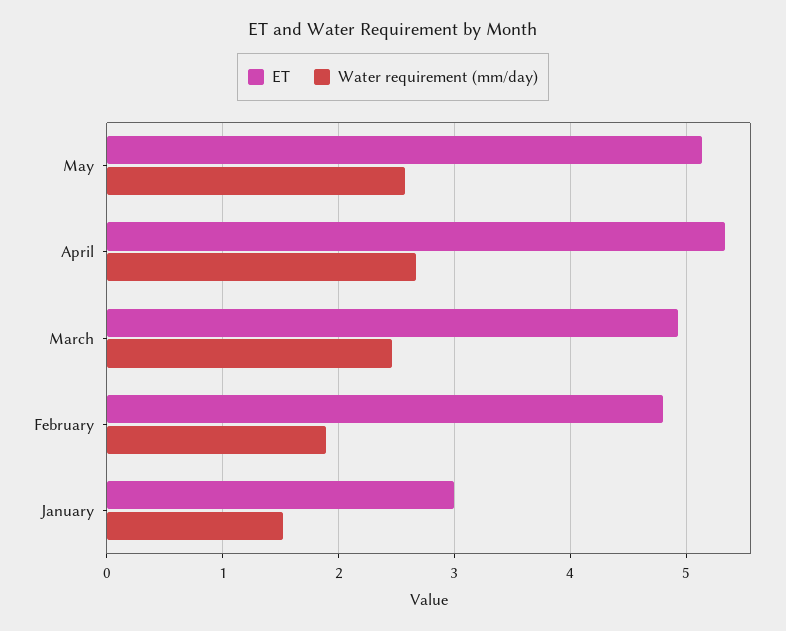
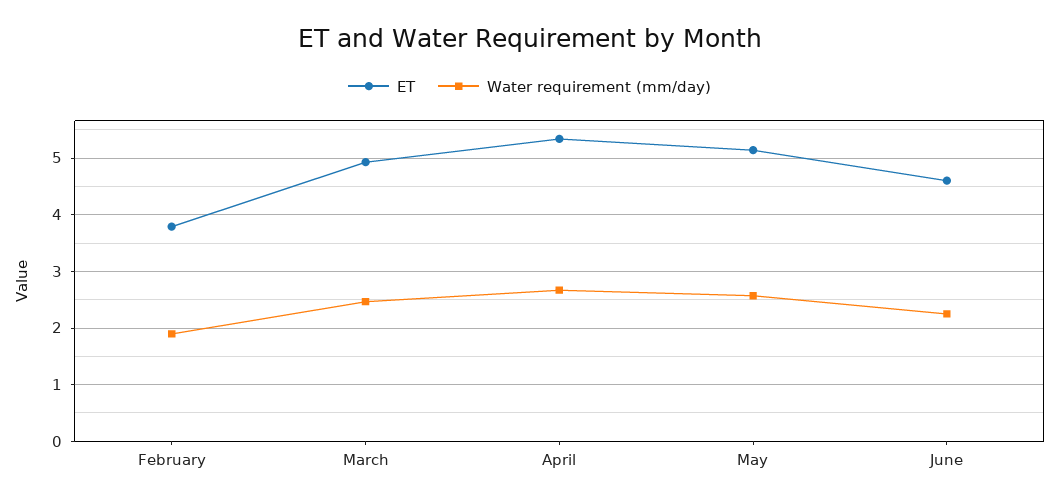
ET, February: 4.8 -> 3.8
ET, January: 3 -> none
Water requirement (mm/day), January: 1.5 -> none
ET, June: none -> 4.6
Water requirement (mm/day), June: none -> 2.2

